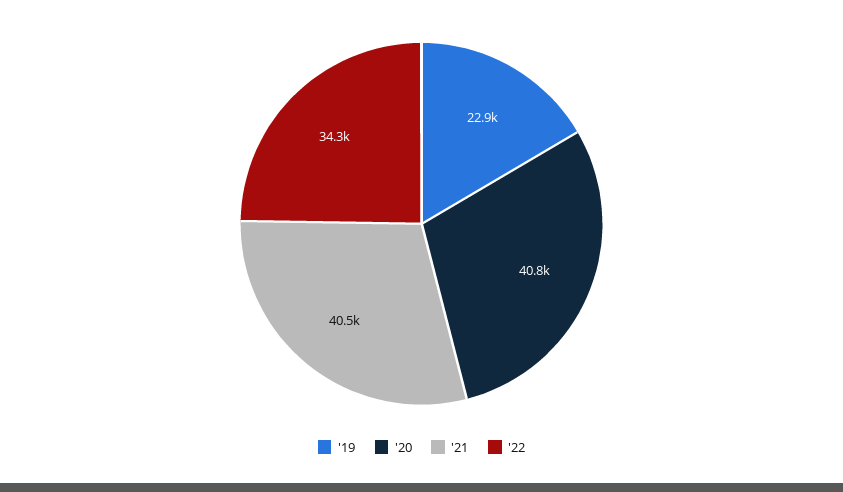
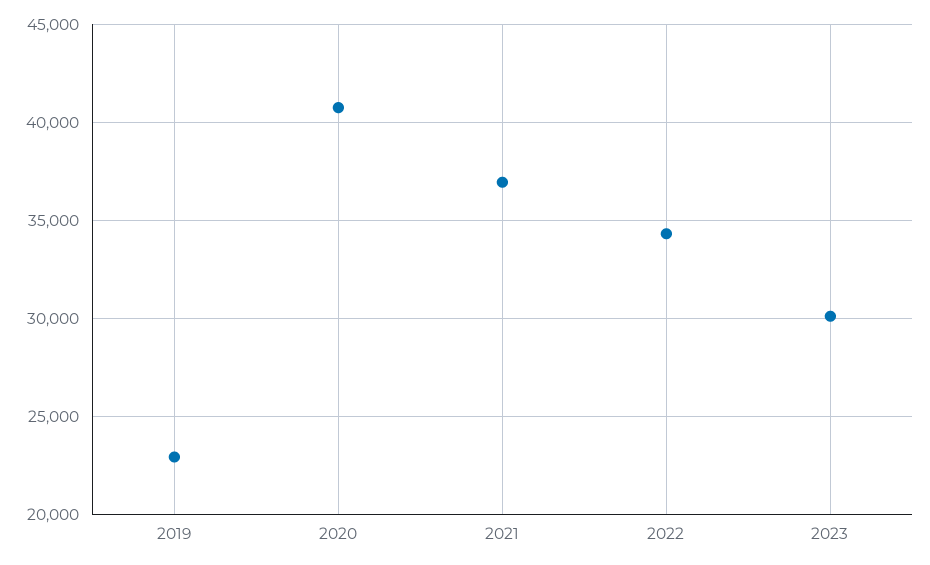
'21: 40500 -> 37000
2023: none -> 30000

